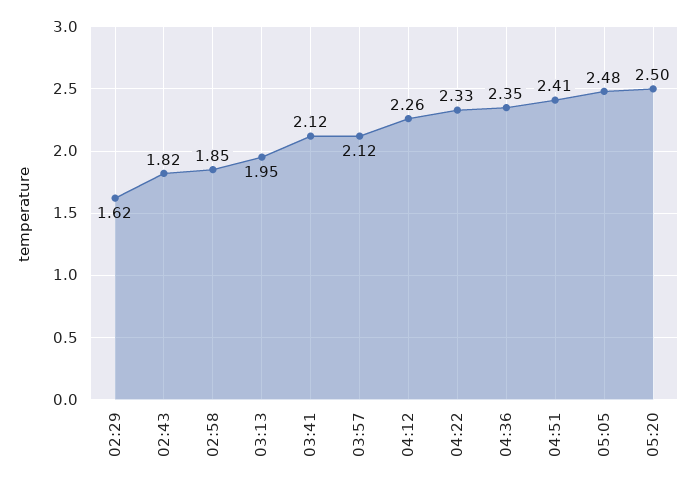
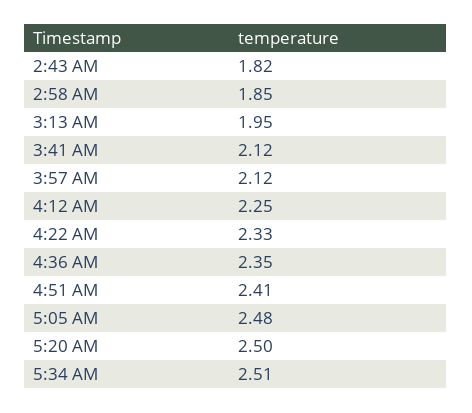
02:29: 1.62 -> none
04:12: 2.26 -> 2.25
5:34 AM: none -> 2.51

